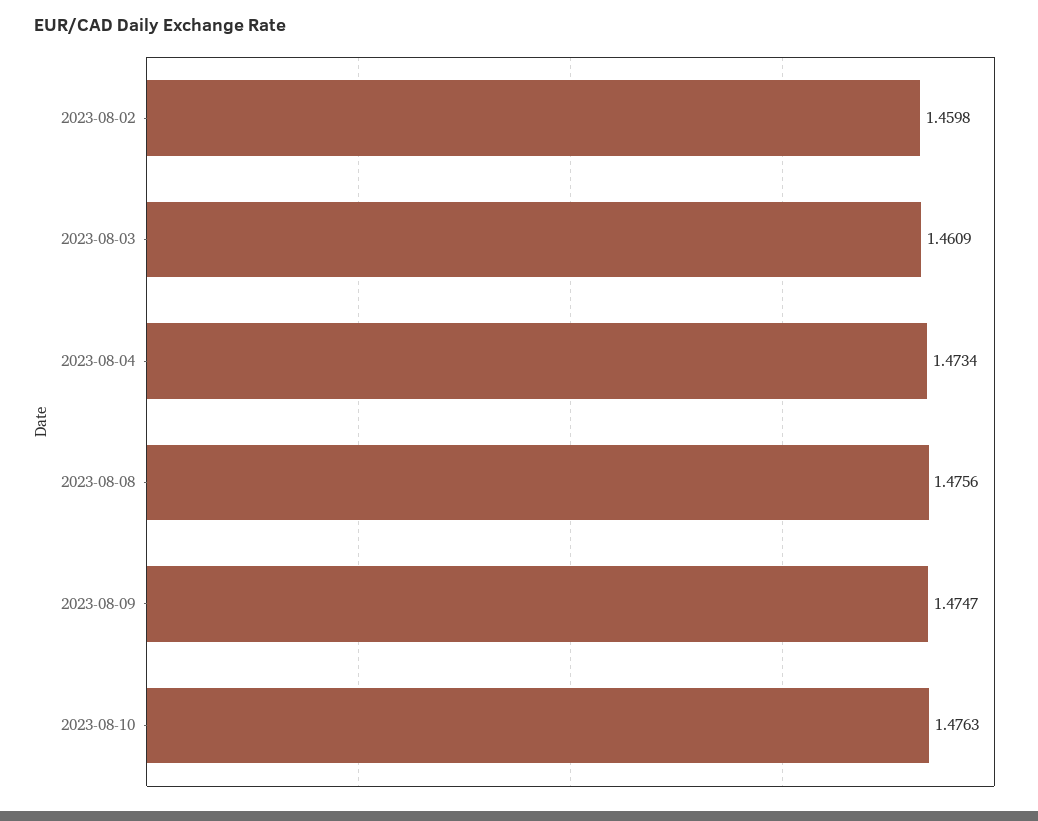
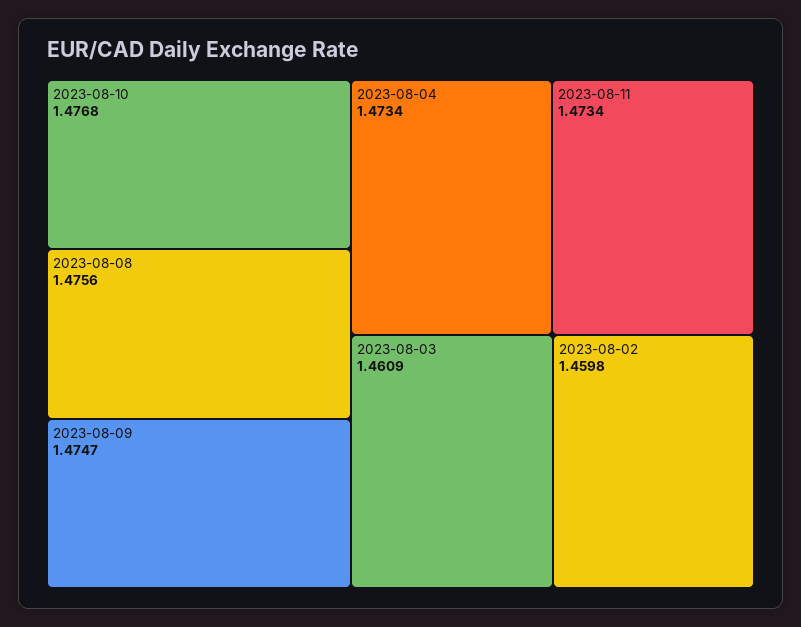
2023-08-10: 1.4763 -> 1.4768
2023-08-11: none -> 1.4734

